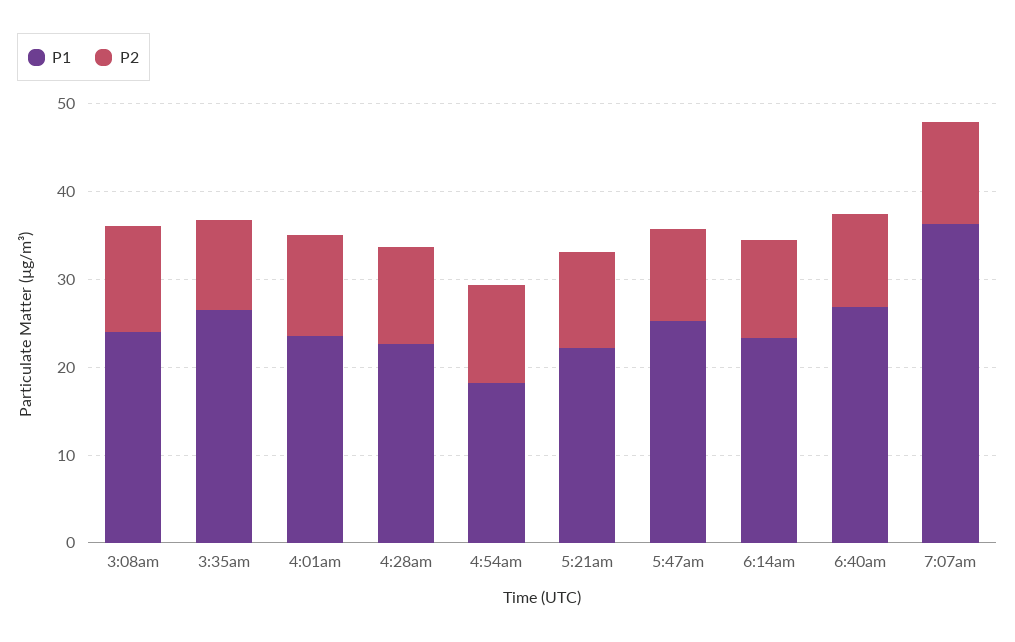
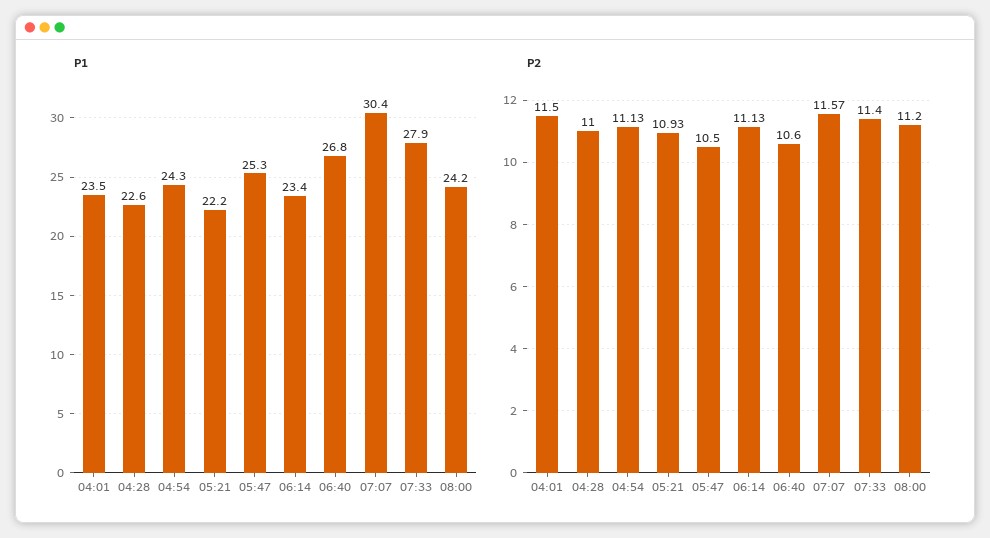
P1, 3:08am: 24 -> none
P2, 3:08am: 12 -> none
P1, 3:35am: 26 -> none
P2, 3:35am: 10 -> none
P1, 4:54am: 18 -> 24.3
P1, 7:07am: 36 -> 30.4
P1, 07:33: none -> 27.9
P1, 08:00: none -> 24.2
P2, 07:33: none -> 11.4
P2, 08:00: none -> 11.2

